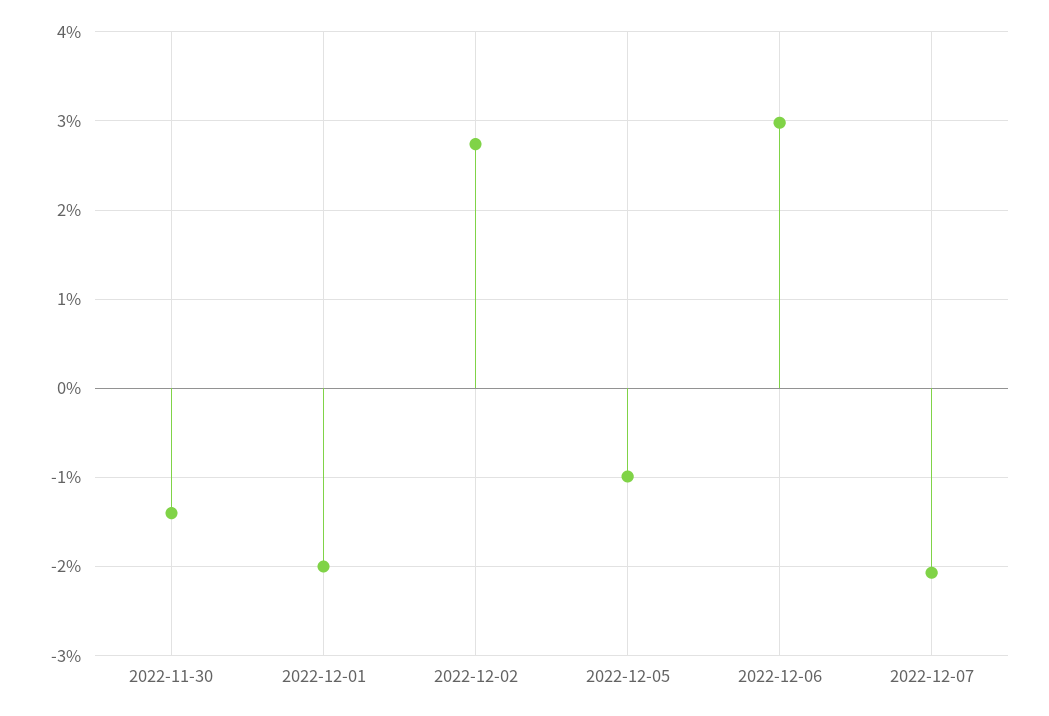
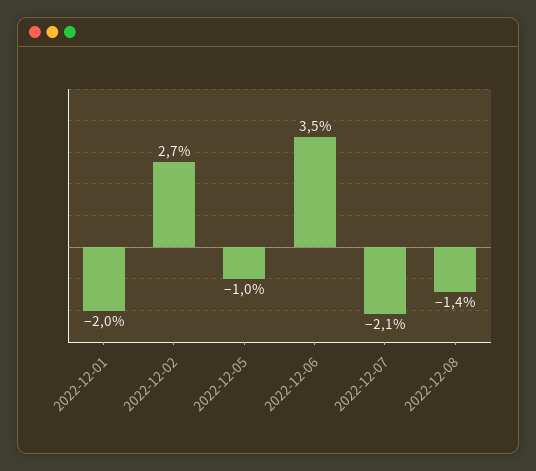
2022-11-30: -1.4 -> none
2022-12-06: 3 -> 3.5
2022-12-08: none -> -1.4

